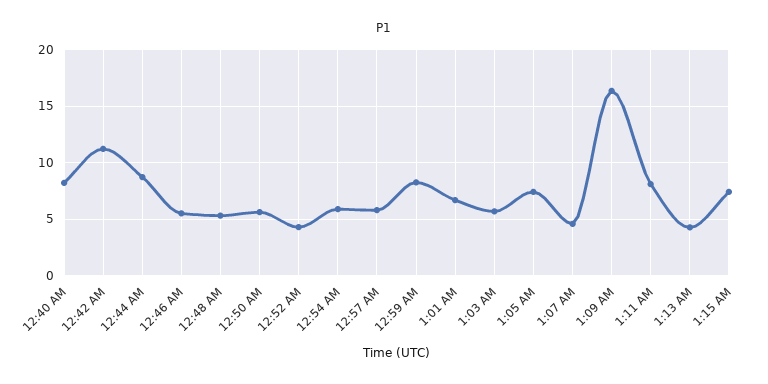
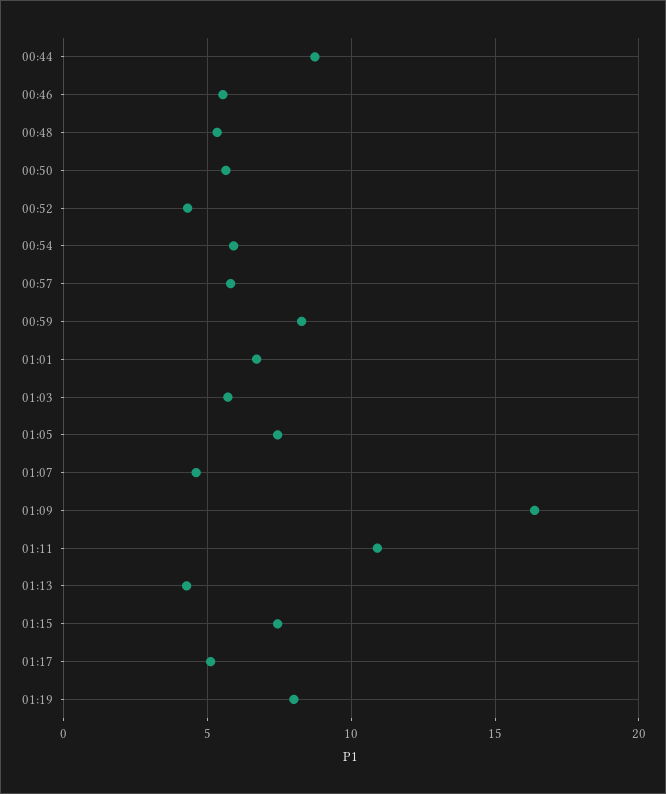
12:40 AM: 8 -> none
12:42 AM: 11 -> none
1:11 AM: 8 -> 11
01:17: none -> 5
01:19: none -> 8

